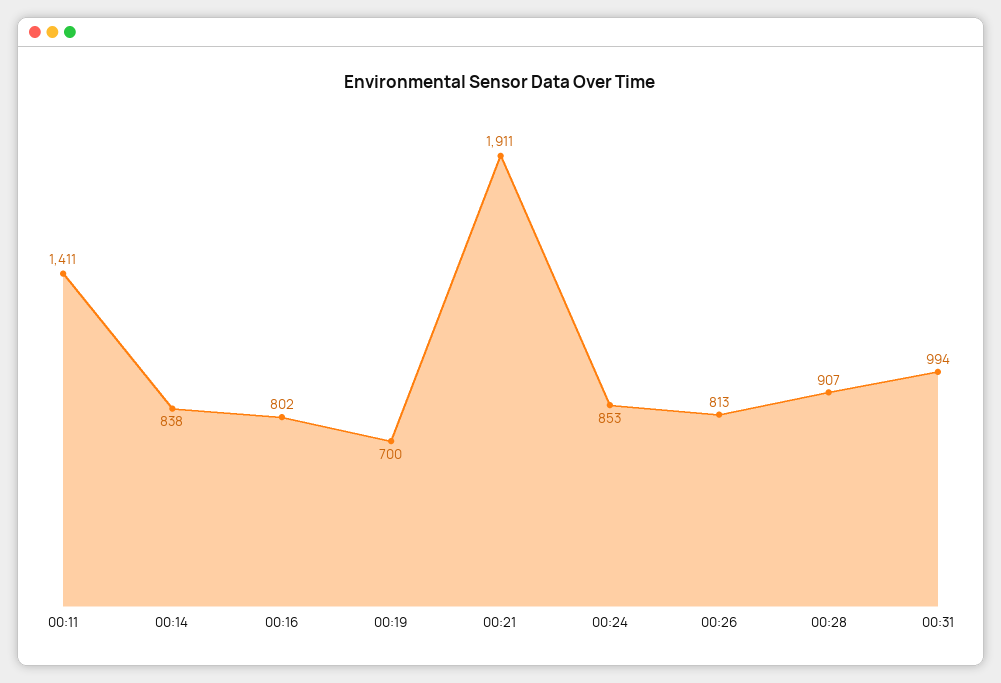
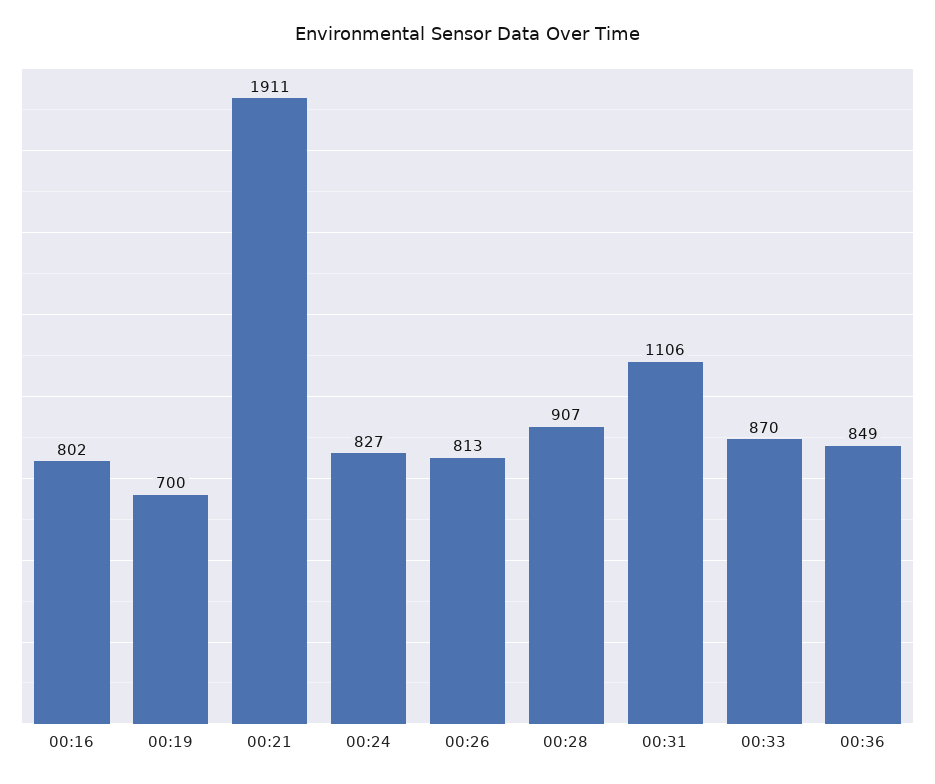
00:11: 1411 -> none
00:14: 838 -> none
00:24: 853 -> 827
00:31: 994 -> 1106
00:33: none -> 870
00:36: none -> 849

